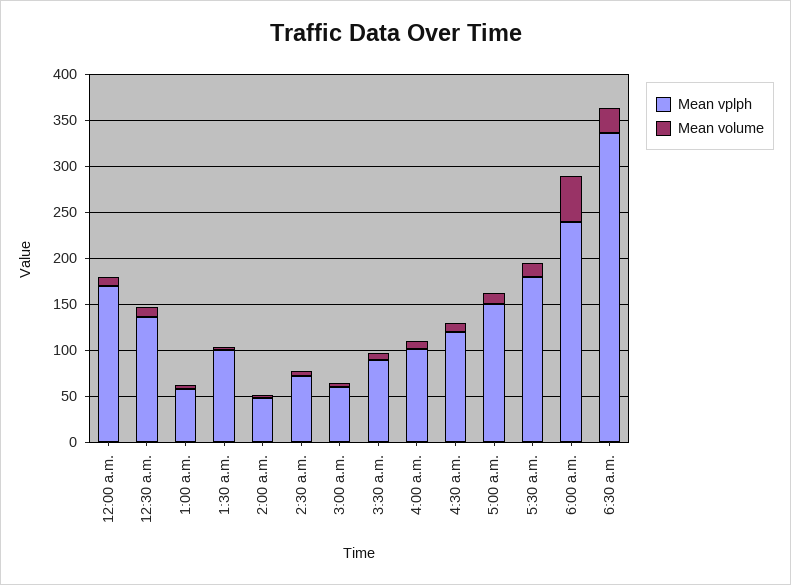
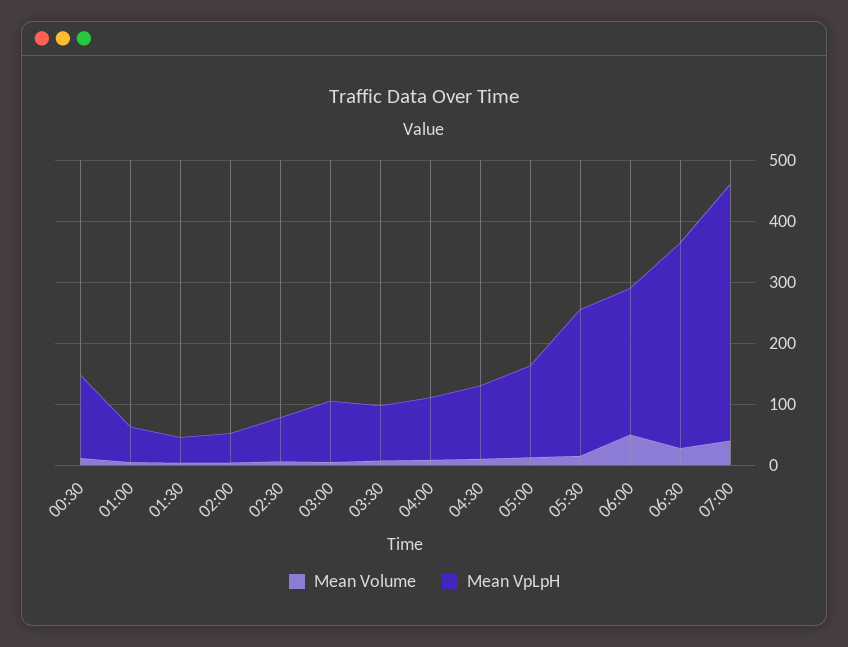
Mean vplph, 12:00 a.m.: 170 -> none
Mean volume, 12:00 a.m.: 10 -> none
Mean vplph, 1:30 a.m.: 100 -> 40
Mean vplph, 3:00 a.m.: 60 -> 100
Mean vplph, 5:30 a.m.: 180 -> 240
Mean volume, 07:00: none -> 40
Mean vplph, 07:00: none -> 420

